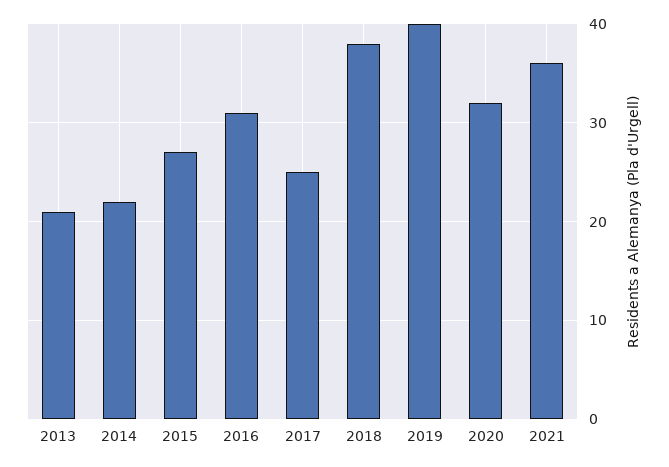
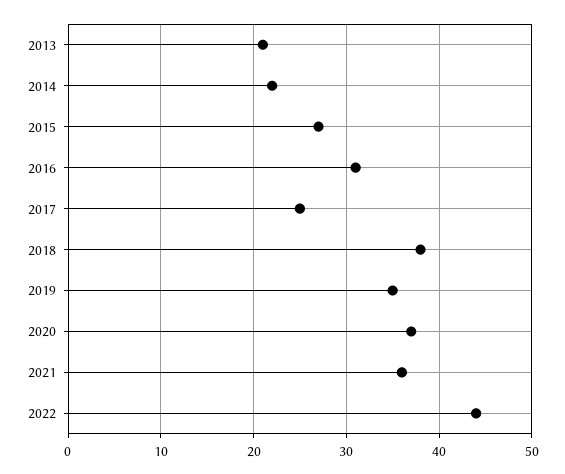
2019: 40 -> 35
2020: 32 -> 37
2022: none -> 44

